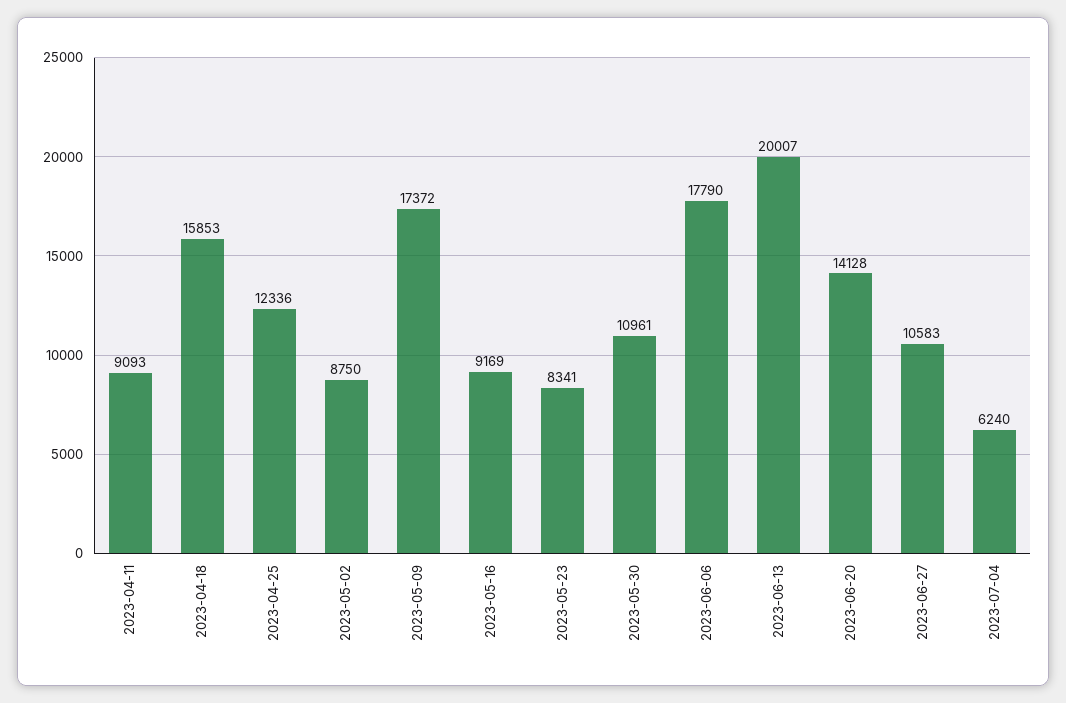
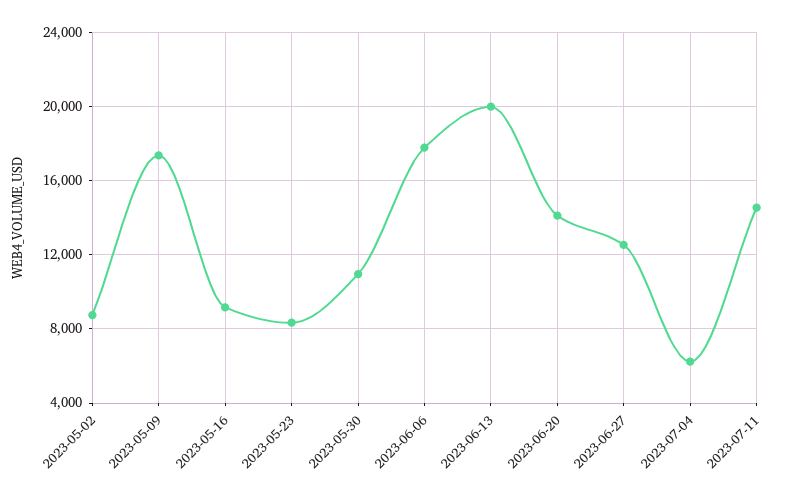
2023-04-11: 9093 -> none
2023-04-18: 15853 -> none
2023-04-25: 12336 -> none
2023-06-27: 10583 -> 12500
2023-07-11: none -> 14500

